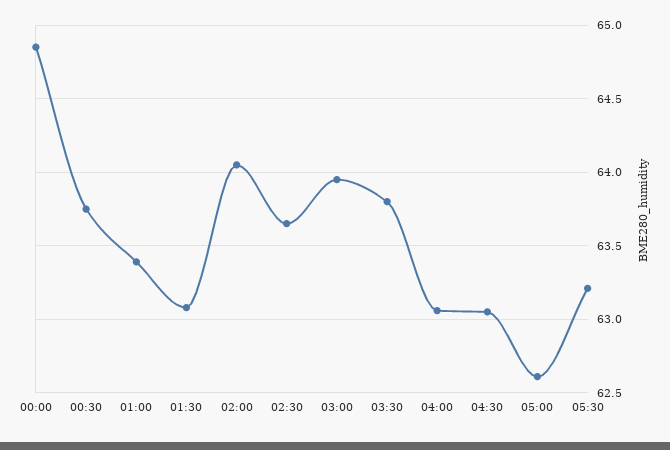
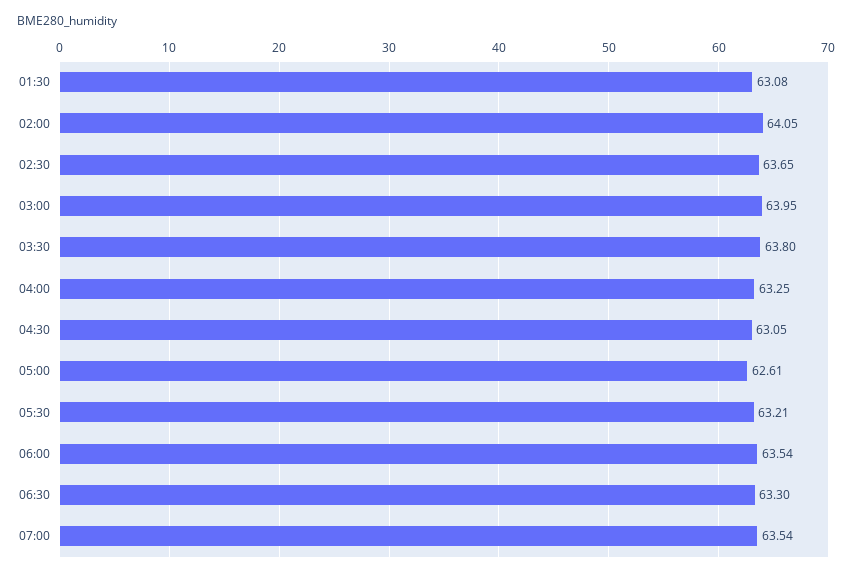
00:00: 64.85 -> none
00:30: 63.75 -> none
01:00: 63.4 -> none
04:00: 63.05 -> 63.25
06:00: none -> 63.54
06:30: none -> 63.3
07:00: none -> 63.54

